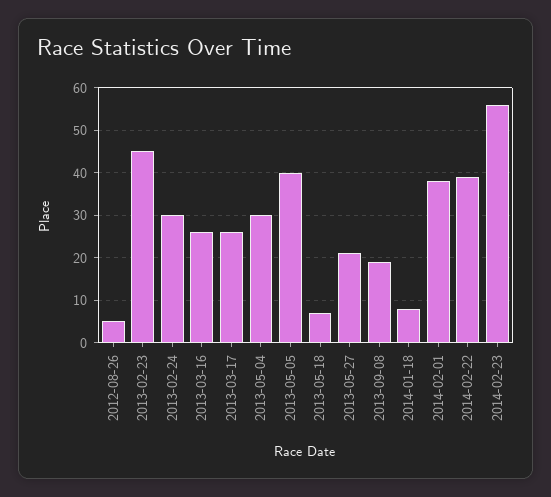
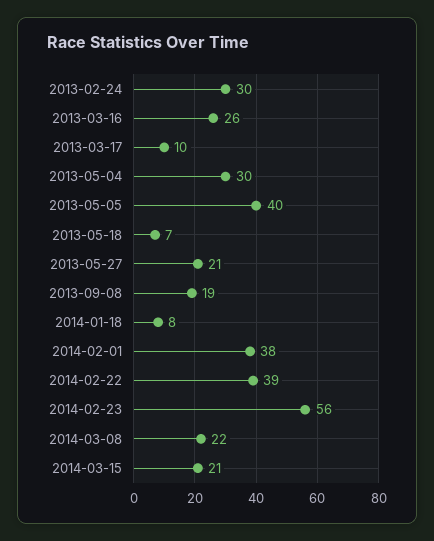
2012-08-26: 5 -> none
2013-02-23: 45 -> none
2013-03-17: 25 -> 10
2014-03-08: none -> 22
2014-03-15: none -> 21

